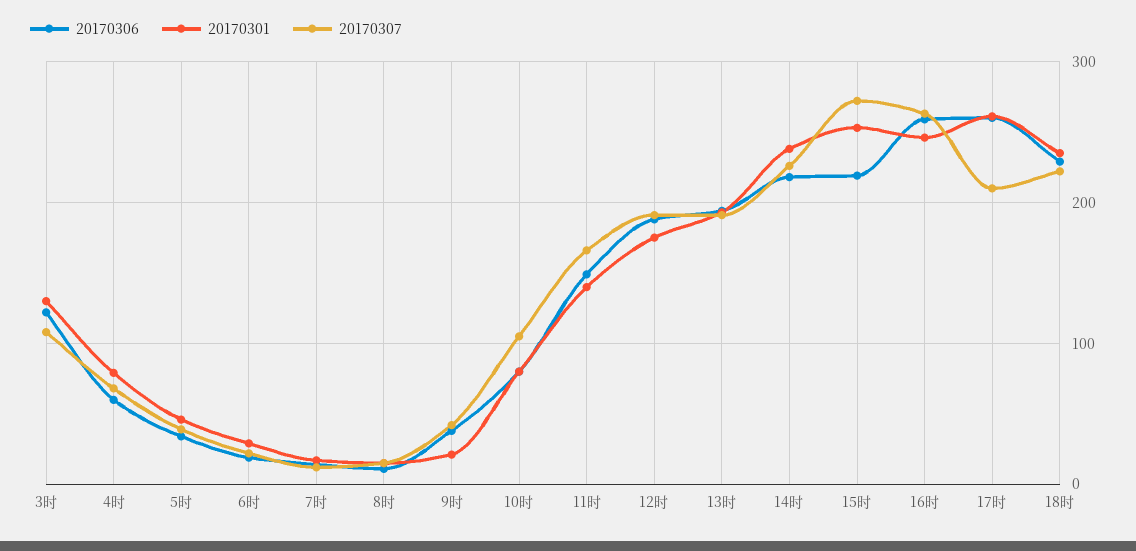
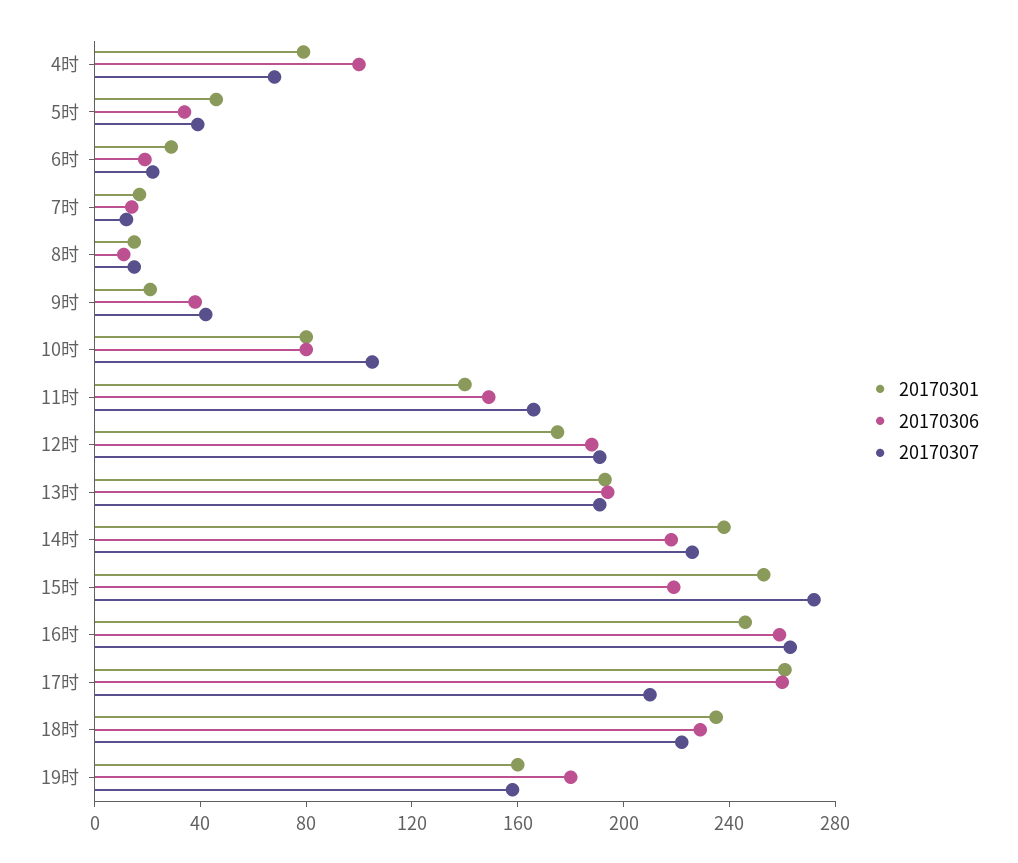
20170306, 3时: 120 -> none
20170301, 3时: 130 -> none
20170307, 3时: 110 -> none
20170306, 4时: 60 -> 100
20170301, 19时: none -> 160
20170306, 19时: none -> 180
20170307, 19时: none -> 160

